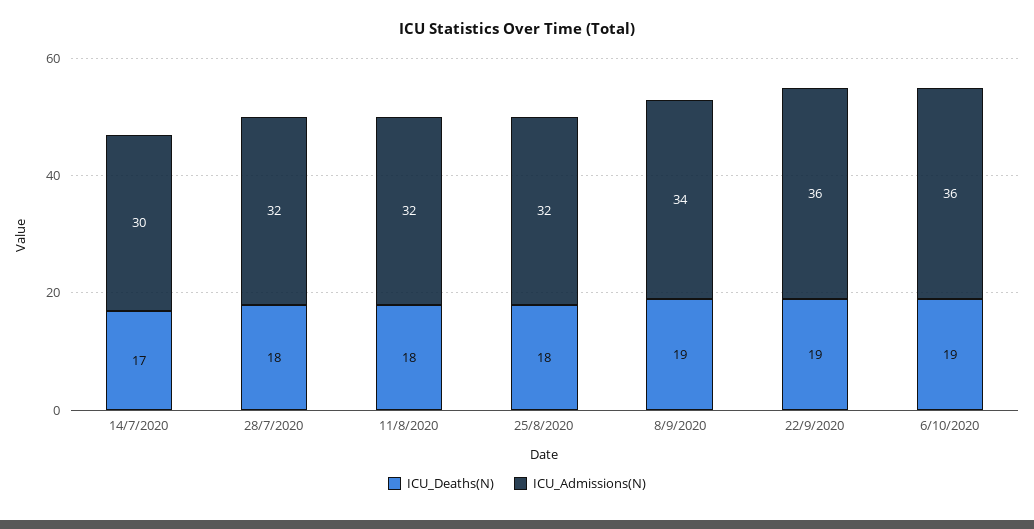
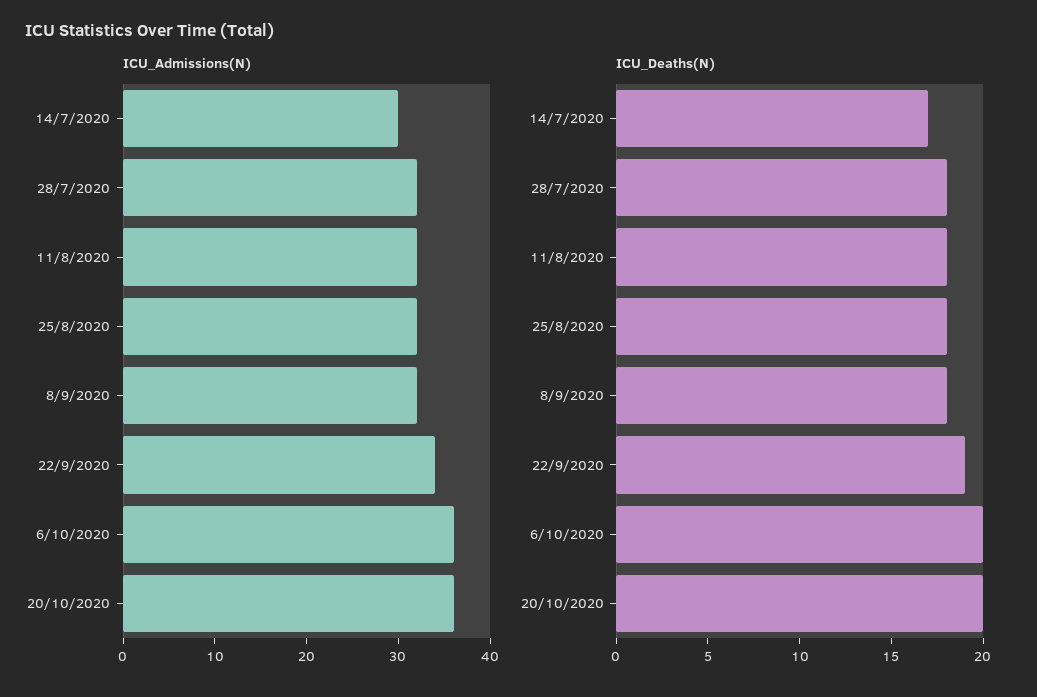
ICU_Deaths(N), 8/9/2020: 19 -> 18
ICU_Admissions(N), 8/9/2020: 34 -> 32
ICU_Admissions(N), 22/9/2020: 36 -> 34
ICU_Deaths(N), 6/10/2020: 19 -> 20
ICU_Admissions(N), 20/10/2020: none -> 36
ICU_Deaths(N), 20/10/2020: none -> 20

